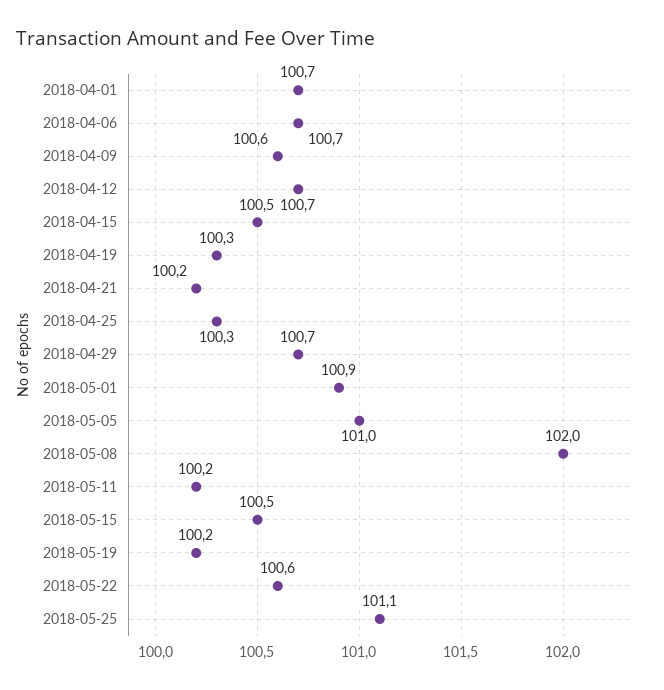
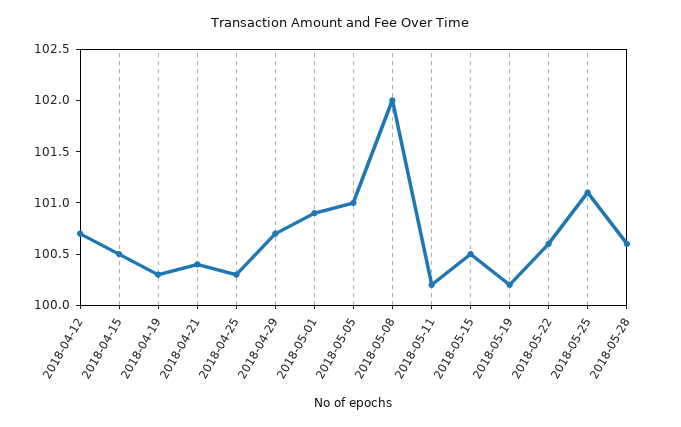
2018-04-01: 100.7 -> none
2018-04-06: 100.7 -> none
2018-04-09: 100.6 -> none
2018-04-21: 100.2 -> 100.4
2018-05-28: none -> 100.6

